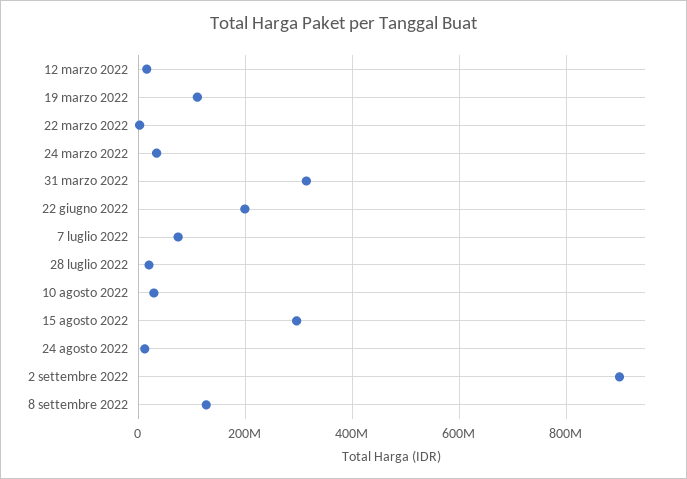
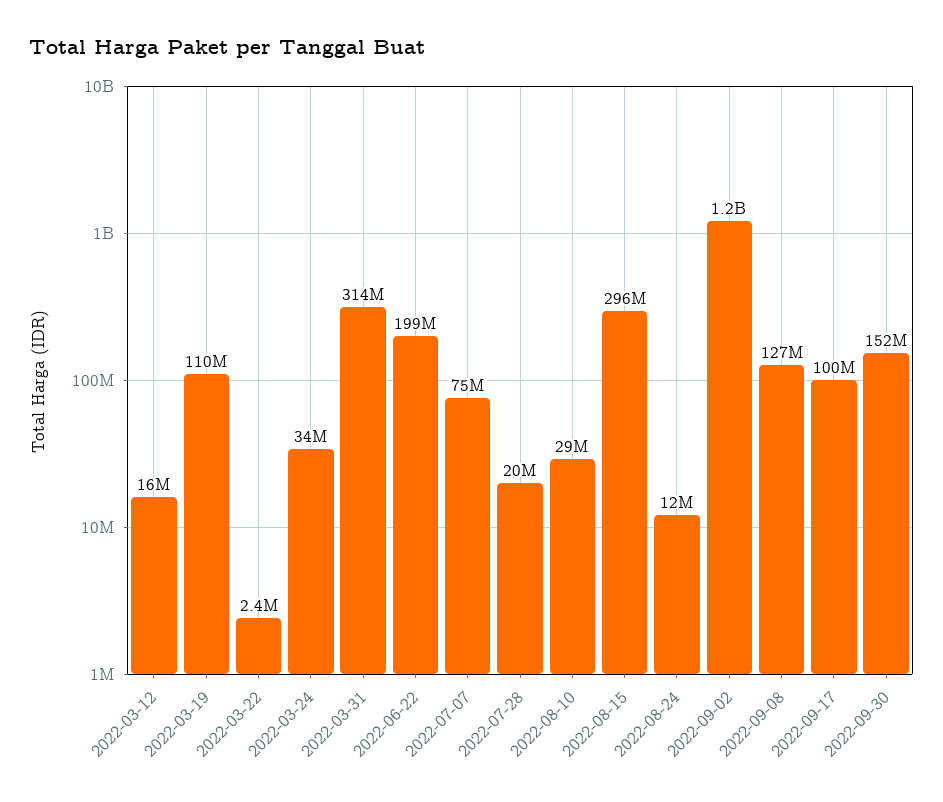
2 settembre 2022: 900000000 -> 1200000000
2022-09-17: none -> 100000000
2022-09-30: none -> 152000000

